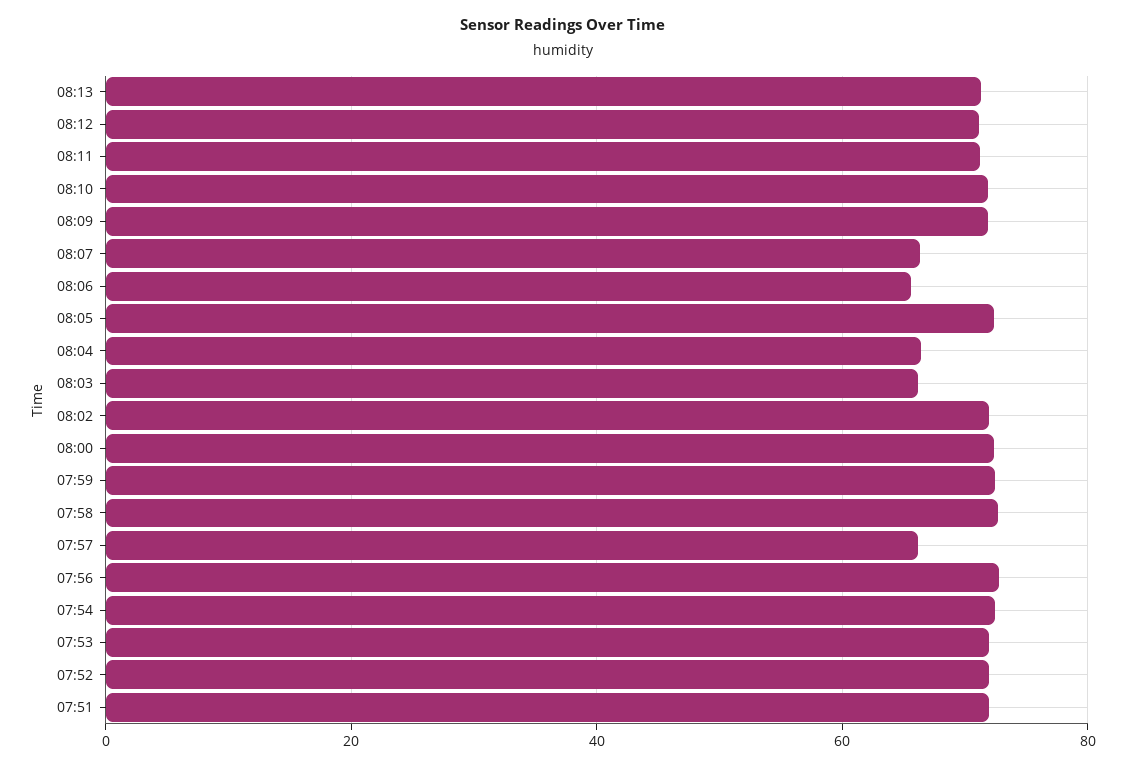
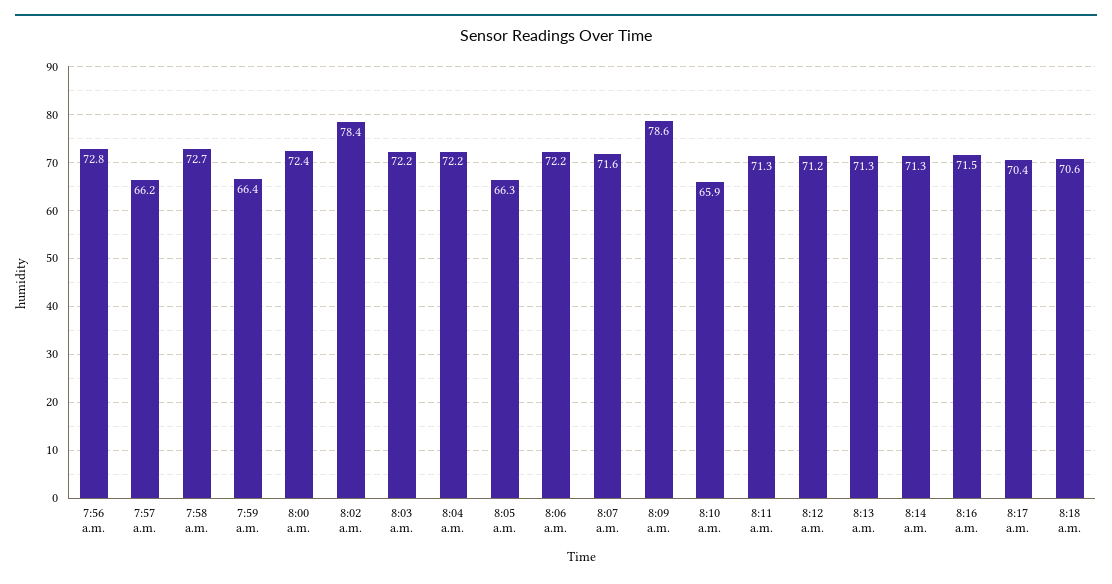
08:10: 72 -> 65.9
08:09: 72 -> 78.6
08:07: 66 -> 71.6
08:06: 66 -> 72.2
08:05: 72 -> 66.3
08:04: 66 -> 72.2
08:03: 66 -> 72.2
08:02: 72 -> 78.4
07:59: 72 -> 66.4
07:54: 72 -> none
07:53: 72 -> none
07:52: 72 -> none
07:51: 72 -> none
8:14 a.m.: none -> 71.3
8:16 a.m.: none -> 71.5
8:17 a.m.: none -> 70.4
8:18 a.m.: none -> 70.6

